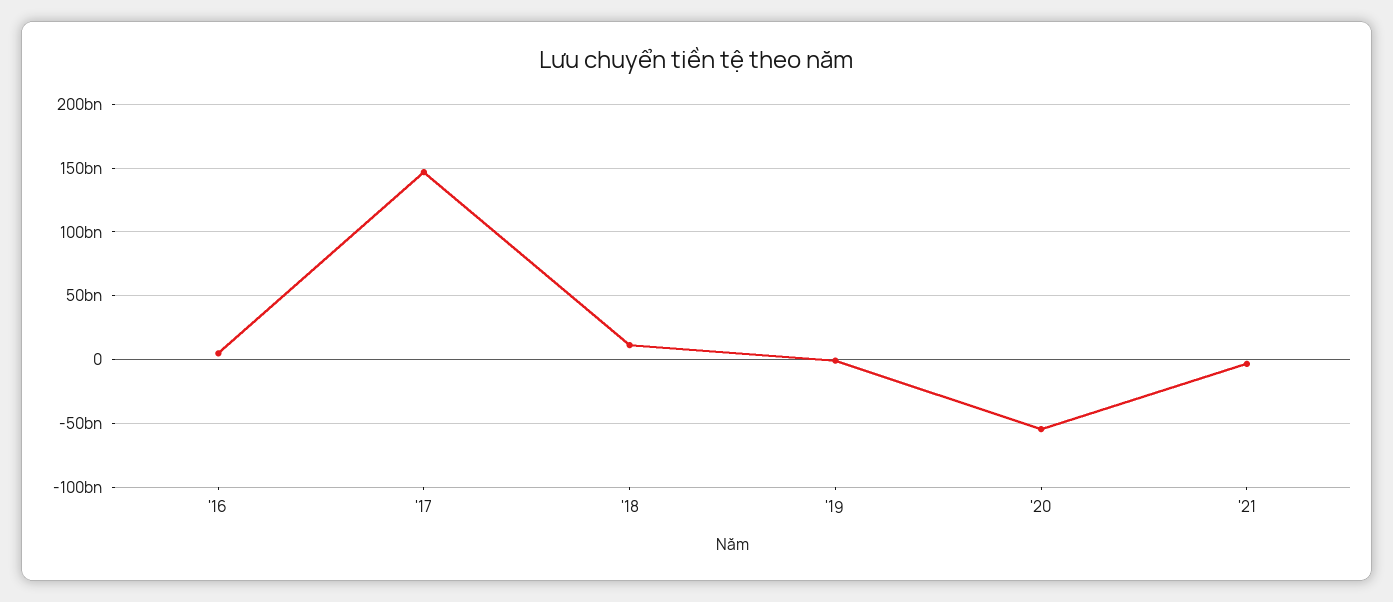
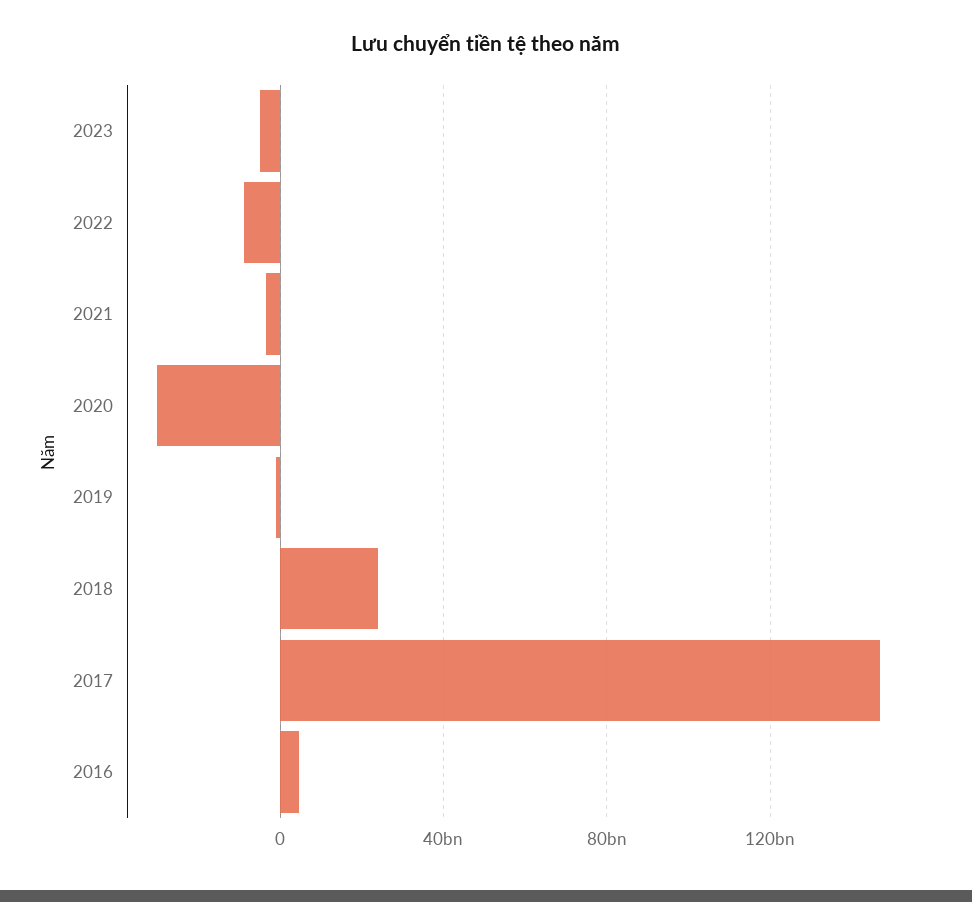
'18: 10000000000 -> 25000000000
'20: -55000000000 -> -30000000000
2023: none -> -5000000000
2022: none -> -10000000000

